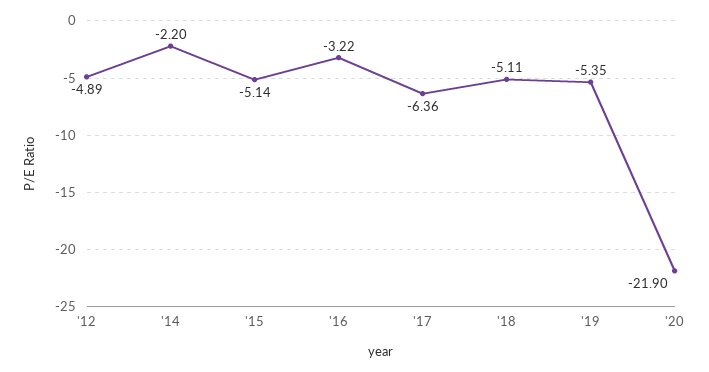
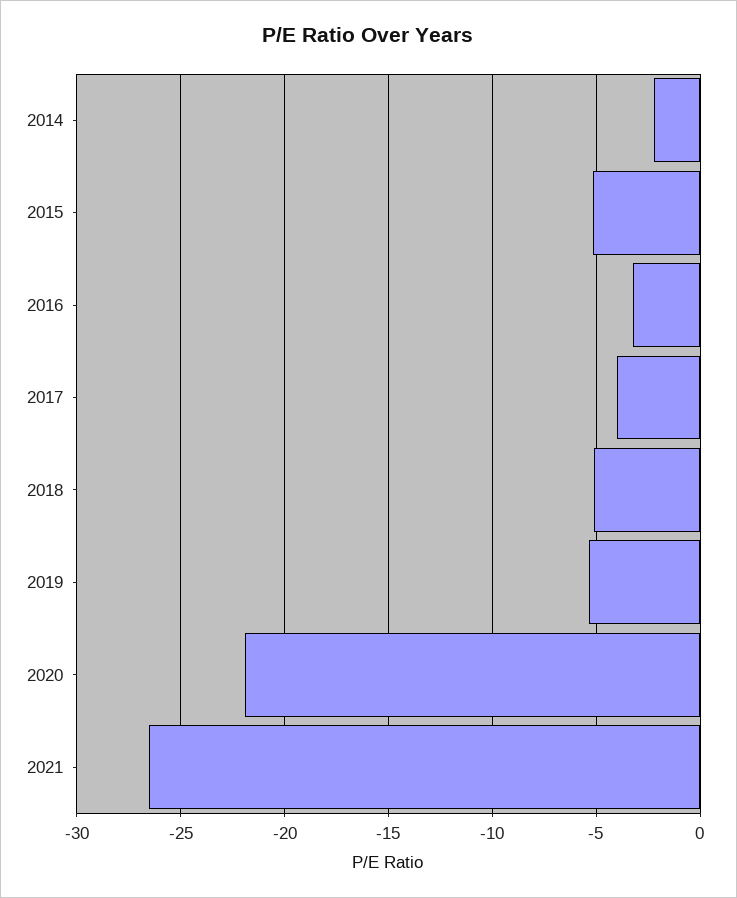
'12: -4.89 -> none
'17: -6.36 -> -4
2021: none -> -26.5

